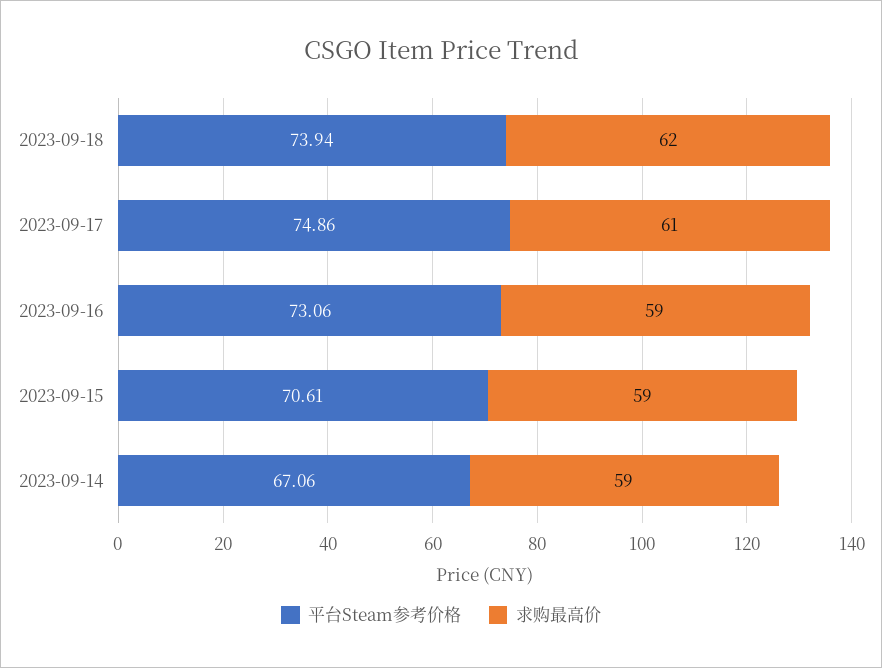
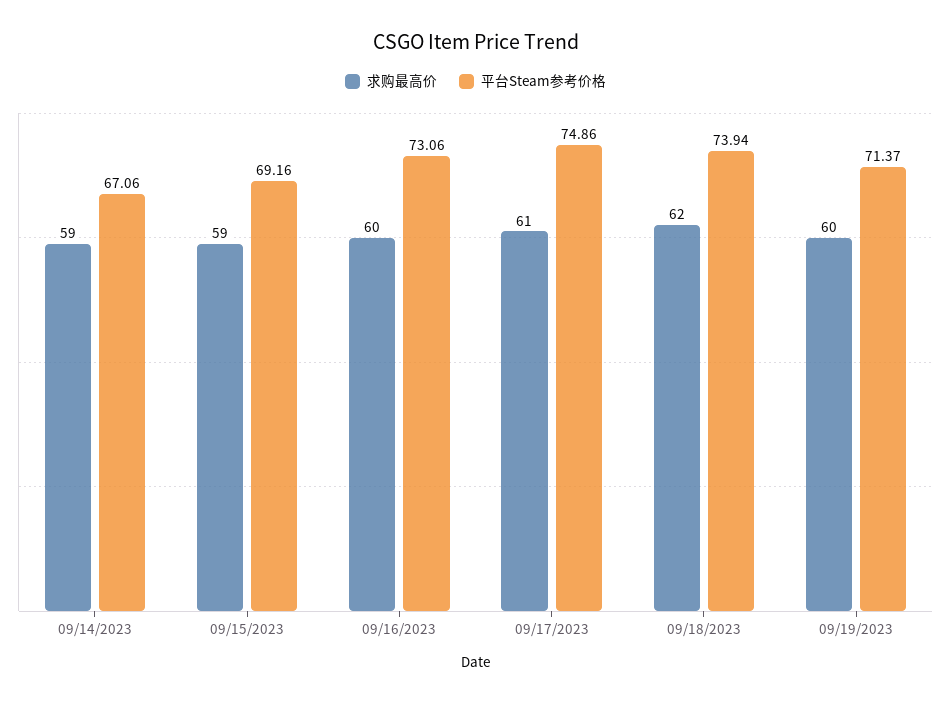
求购最高价, 2023-09-16: 59 -> 60
平台Steam参考价格, 2023-09-15: 70.61 -> 69.16
求购最高价, 09/19/2023: none -> 60
平台Steam参考价格, 09/19/2023: none -> 71.37

